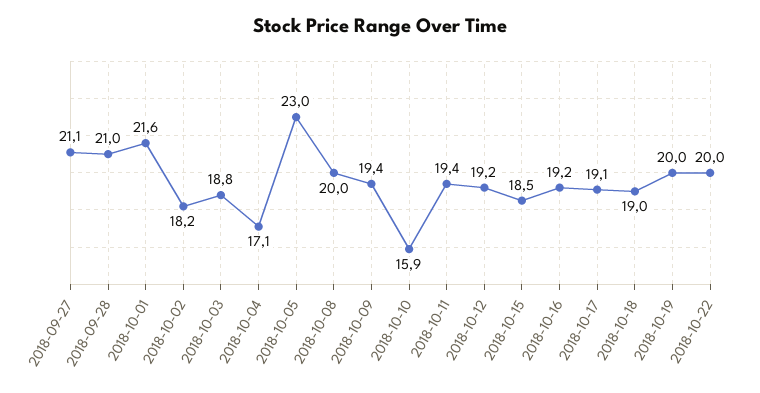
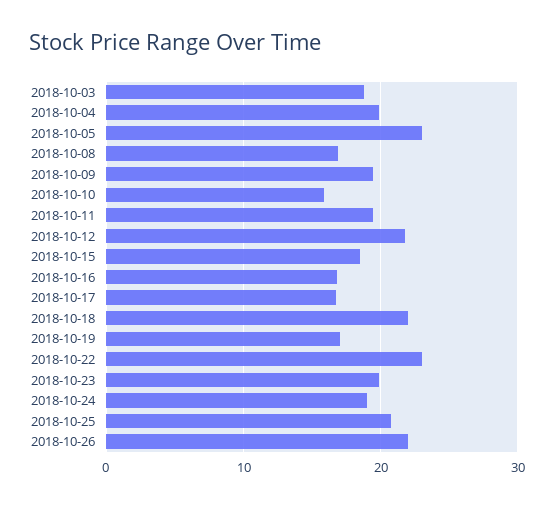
2018-09-27: 21.1 -> none
2018-09-28: 21 -> none
2018-10-01: 21.6 -> none
2018-10-02: 18.2 -> none
2018-10-04: 17.1 -> 20
2018-10-08: 20 -> 17
2018-10-12: 19.2 -> 22
2018-10-16: 19.2 -> 17
2018-10-17: 19.1 -> 17
2018-10-18: 19 -> 22
2018-10-19: 20 -> 17
2018-10-22: 20 -> 23
2018-10-23: none -> 20
2018-10-24: none -> 19
2018-10-25: none -> 21
2018-10-26: none -> 22

